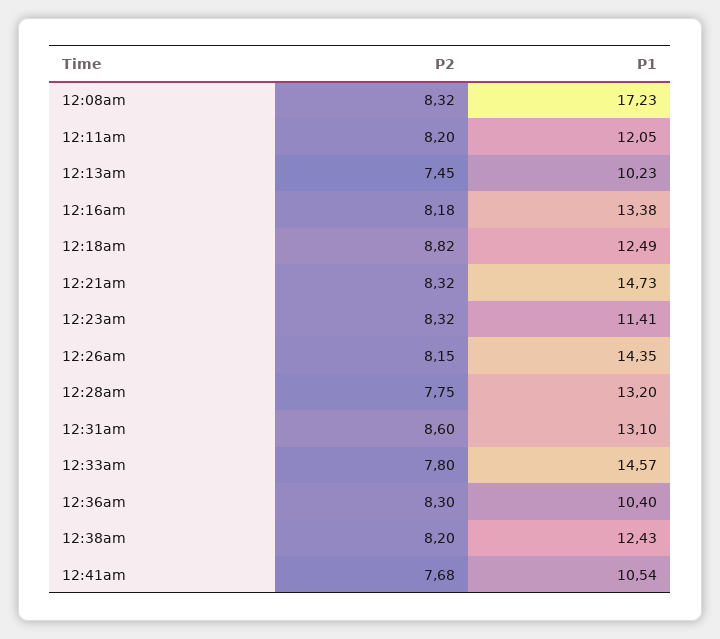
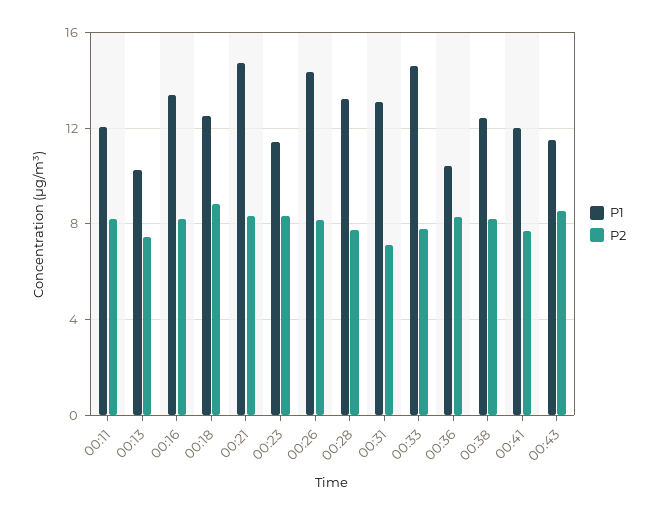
P2, 12:08am: 8.32 -> none
P1, 12:08am: 17.23 -> none
P2, 12:31am: 8.6 -> 7
P1, 12:41am: 10.54 -> 12
P1, 00:43: none -> 11.5
P2, 00:43: none -> 8.5

